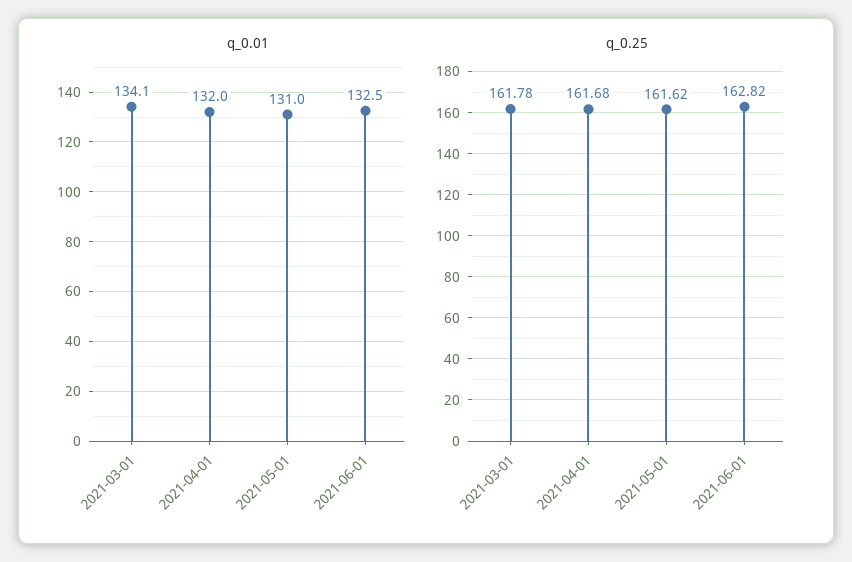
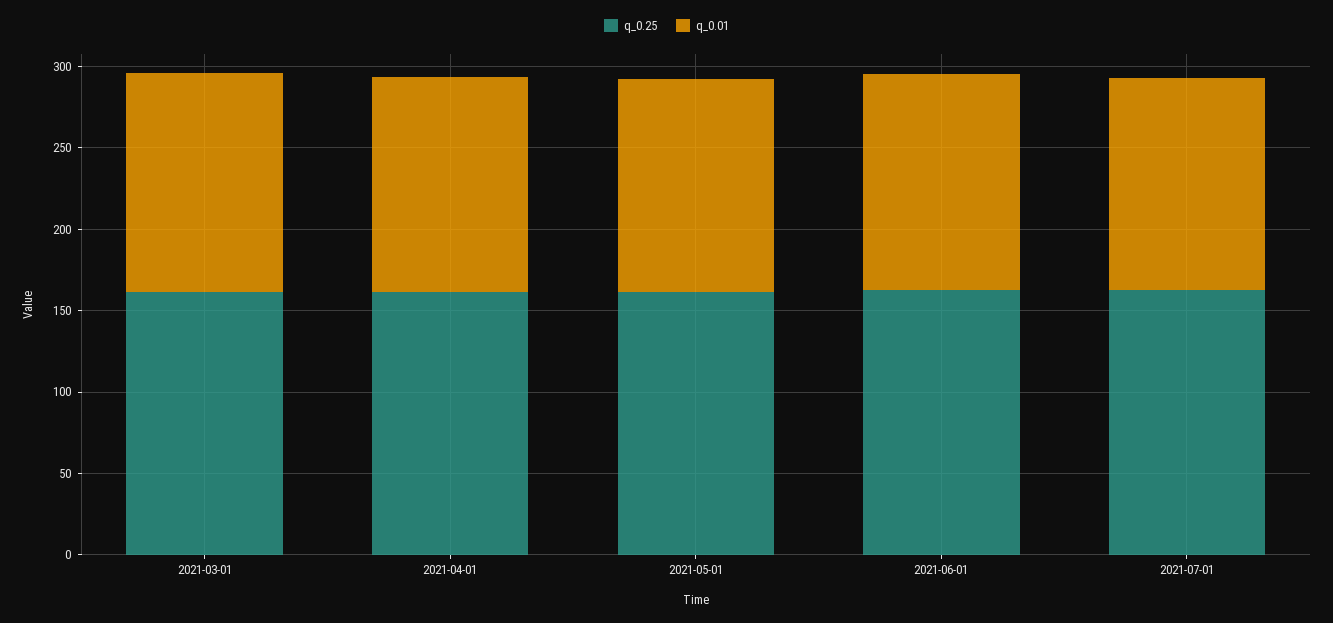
q_0.25, 2021-07-01: none -> 160
q_0.01, 2021-07-01: none -> 130

